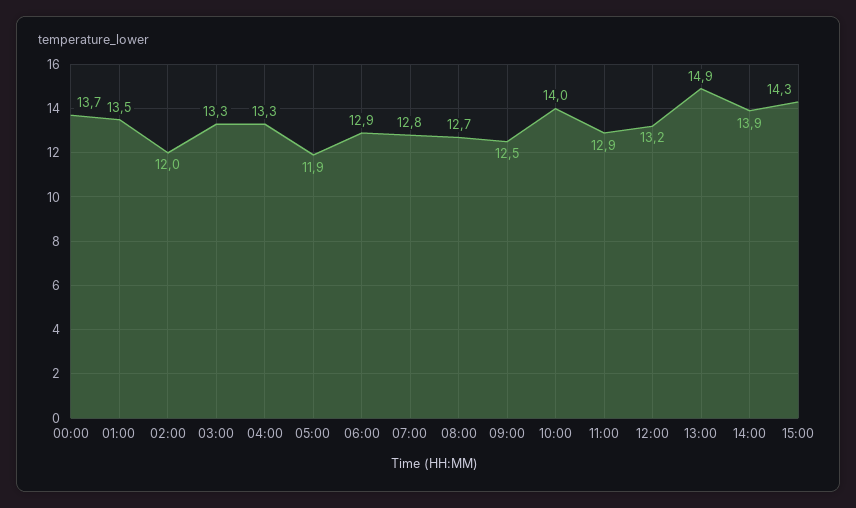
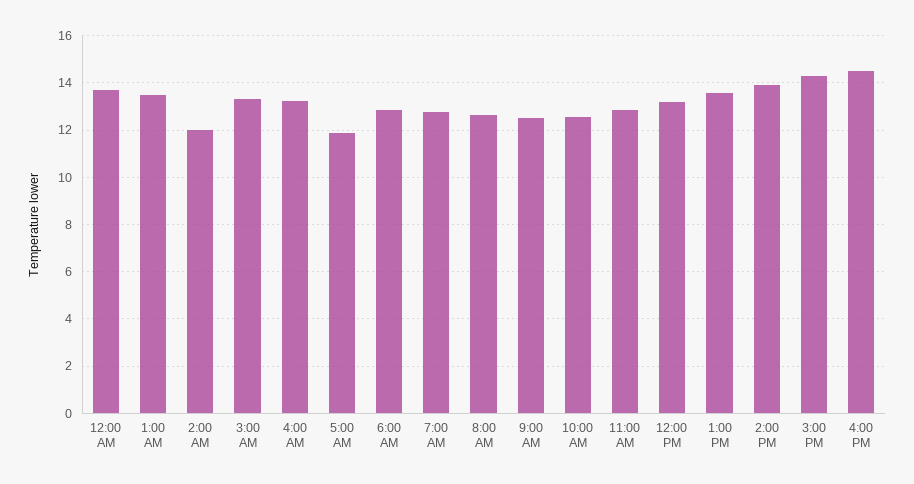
10:00: 14 -> 12.5
13:00: 14.9 -> 13.5
4:00 PM: none -> 14.5

